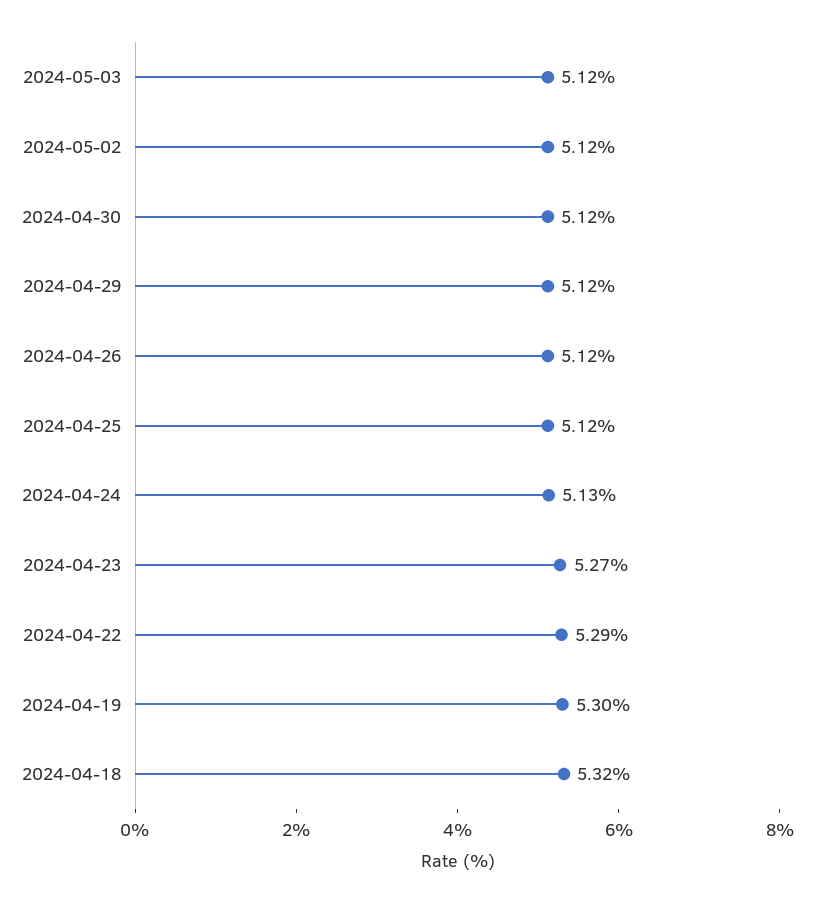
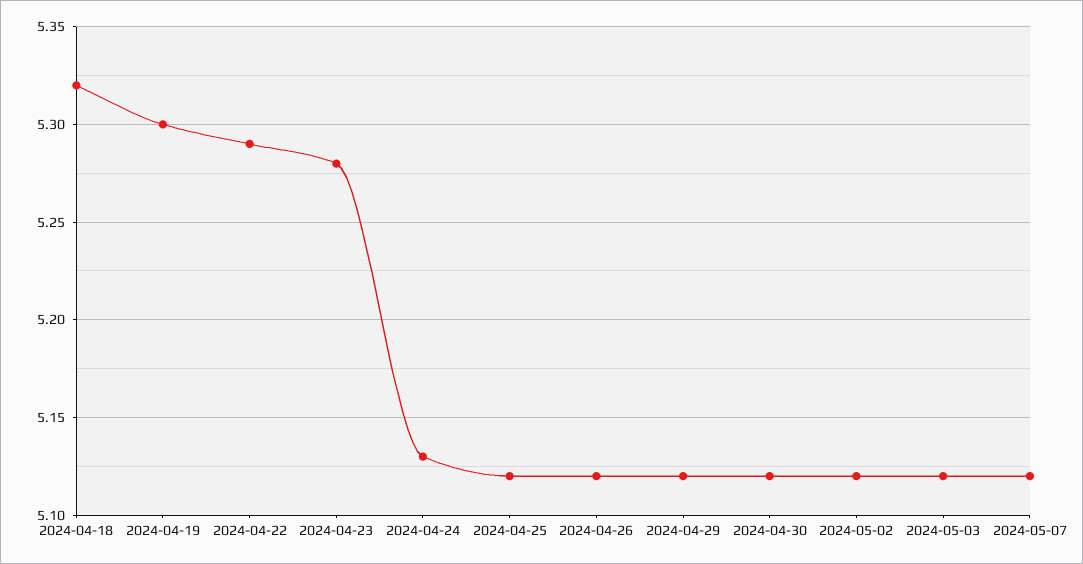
2024-04-23: 5.27 -> 5.28
2024-05-07: none -> 5.12

